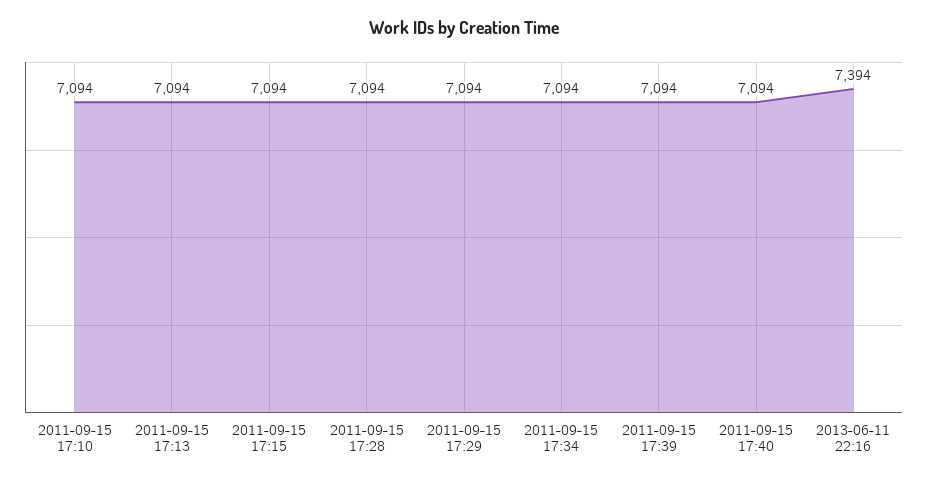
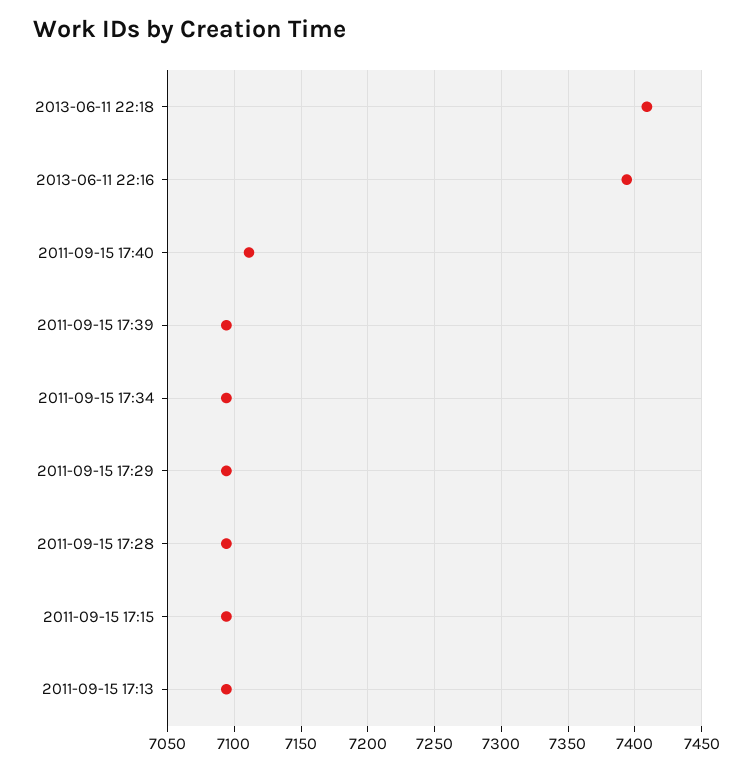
2011-09-15 17:10: 7094 -> none
2011-09-15 17:40: 7094 -> 7110
2013-06-11 22:18: none -> 7410

